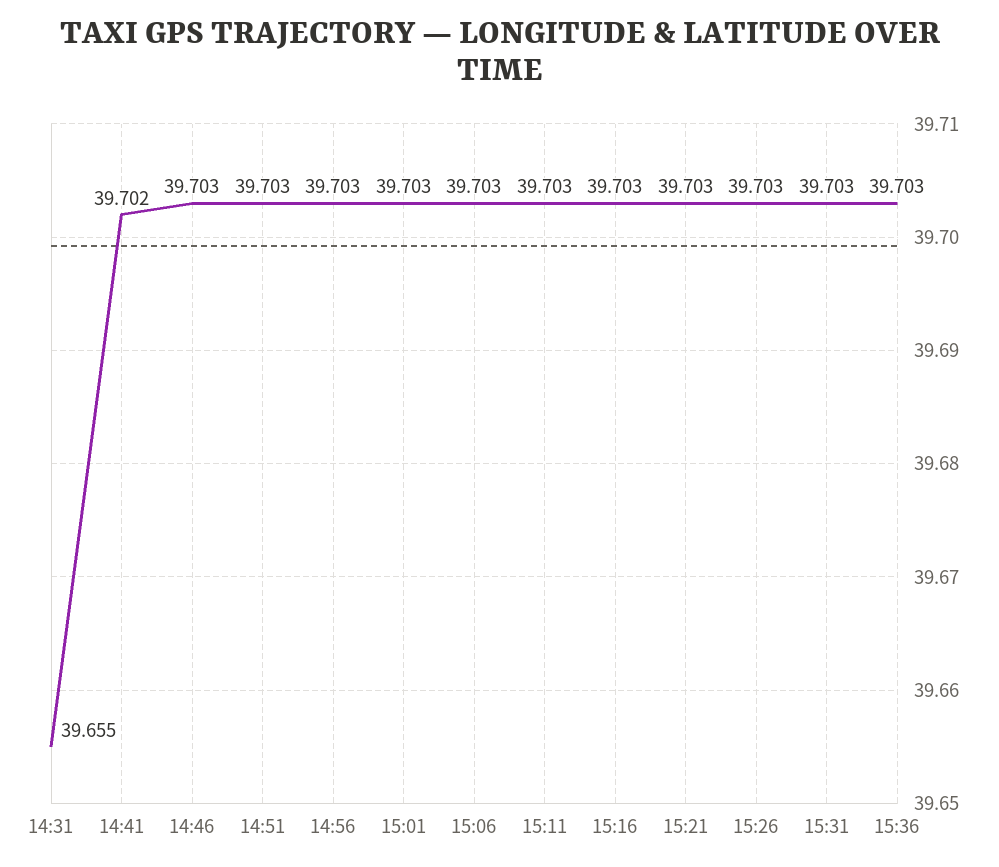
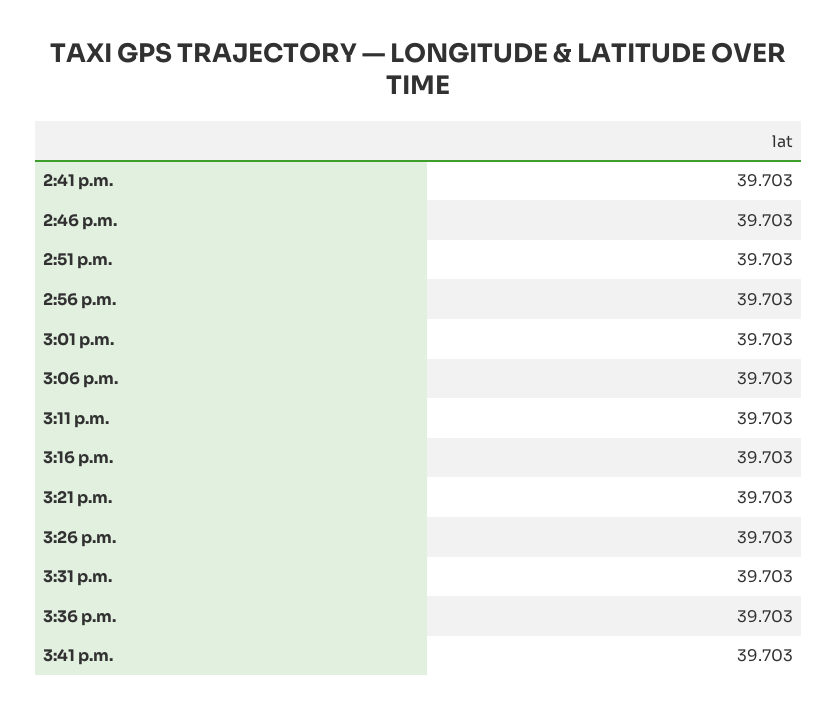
14:31: 39.655 -> none
14:41: 39.702 -> 39.703
3:41 p.m.: none -> 39.703

